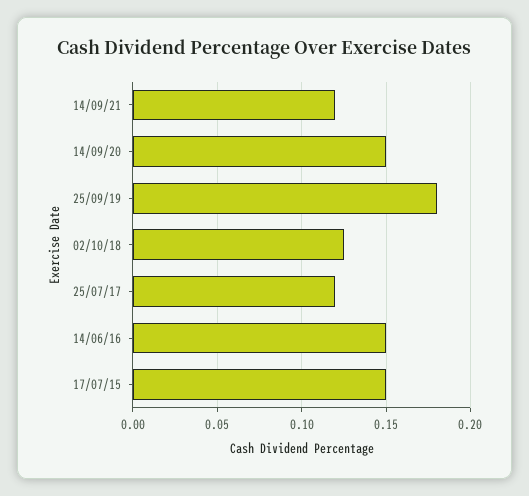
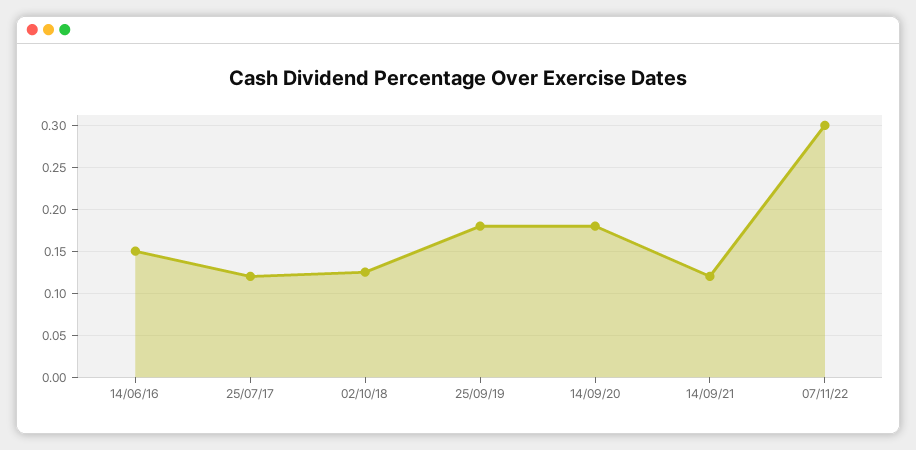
14/09/20: 0.15 -> 0.18
17/07/15: 0.15 -> none
07/11/22: none -> 0.3

